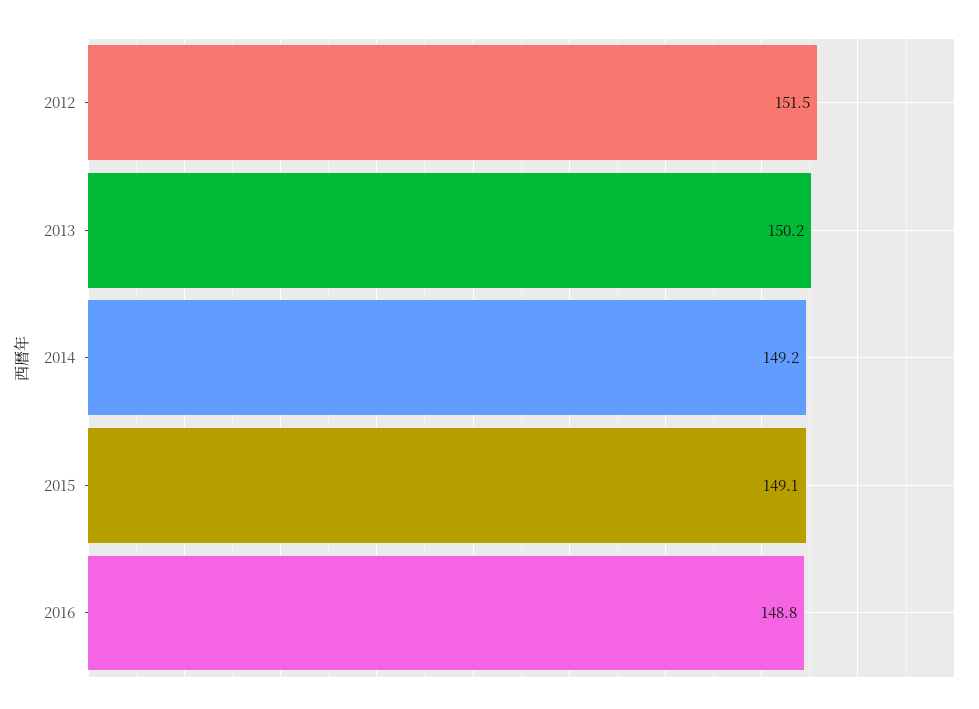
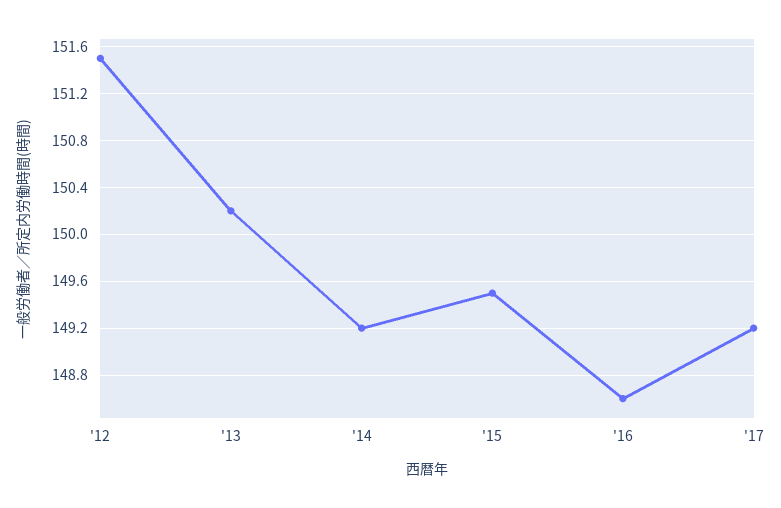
2015: 149.1 -> 149.5
2016: 148.8 -> 148.6
'17: none -> 149.2

